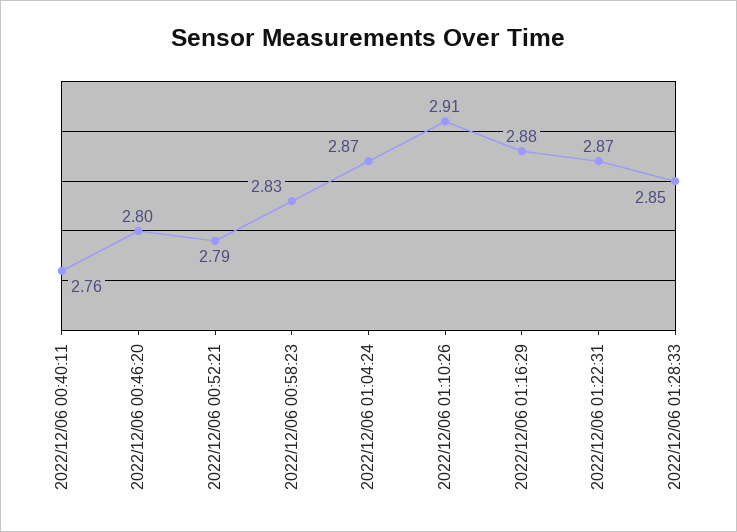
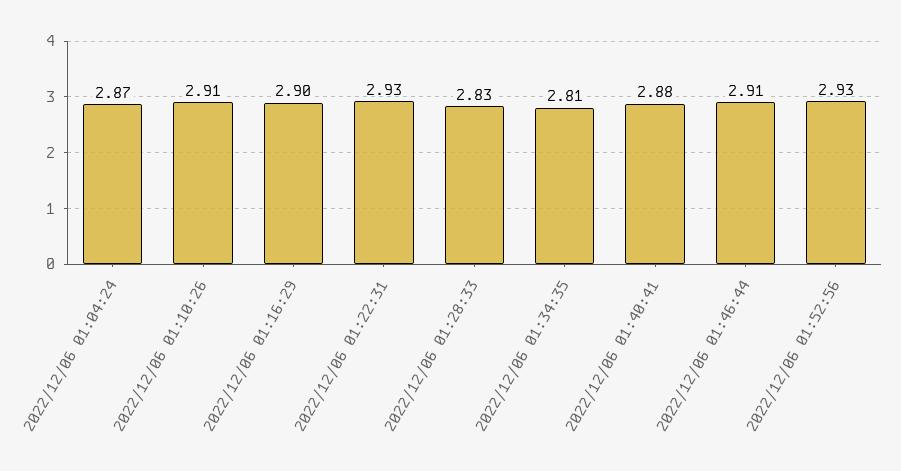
2022/12/06 00:40:11: 2.76 -> none
2022/12/06 00:46:20: 2.8 -> none
2022/12/06 00:52:21: 2.79 -> none
2022/12/06 00:58:23: 2.83 -> none
2022/12/06 01:16:29: 2.88 -> 2.9
2022/12/06 01:22:31: 2.87 -> 2.93
2022/12/06 01:28:33: 2.85 -> 2.83
2022/12/06 01:34:35: none -> 2.81
2022/12/06 01:40:41: none -> 2.88
2022/12/06 01:46:44: none -> 2.91
2022/12/06 01:52:56: none -> 2.93

